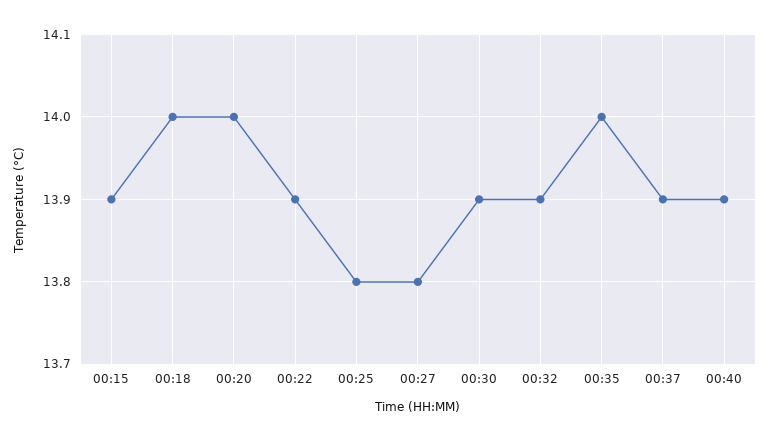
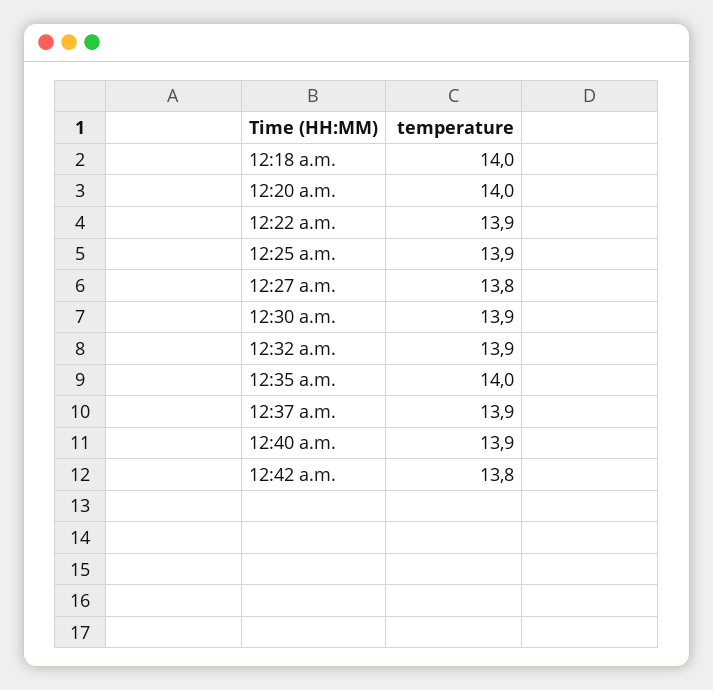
00:15: 13.9 -> none
00:25: 13.8 -> 13.9
12:42 a.m.: none -> 13.8

